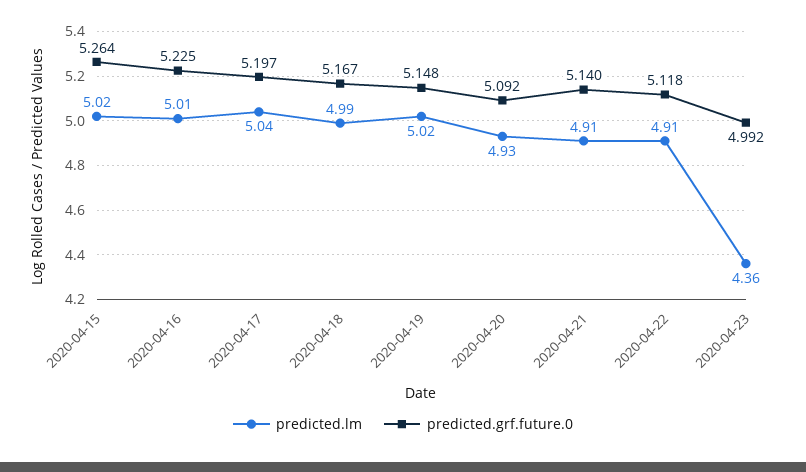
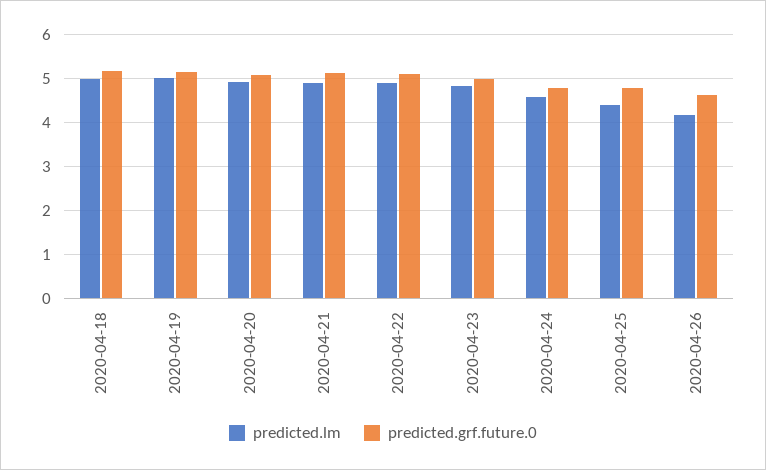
predicted.lm, 2020-04-15: 5.02 -> none
predicted.grf.future.0, 2020-04-15: 5.264 -> none
predicted.lm, 2020-04-16: 5.01 -> none
predicted.grf.future.0, 2020-04-16: 5.225 -> none
predicted.lm, 2020-04-17: 5.04 -> none
predicted.grf.future.0, 2020-04-17: 5.197 -> none
predicted.lm, 2020-04-23: 4.36 -> 4.8
predicted.lm, 2020-04-24: none -> 4.6
predicted.grf.future.0, 2020-04-24: none -> 4.8
predicted.lm, 2020-04-25: none -> 4.4
predicted.grf.future.0, 2020-04-25: none -> 4.8
predicted.lm, 2020-04-26: none -> 4.2
predicted.grf.future.0, 2020-04-26: none -> 4.6

